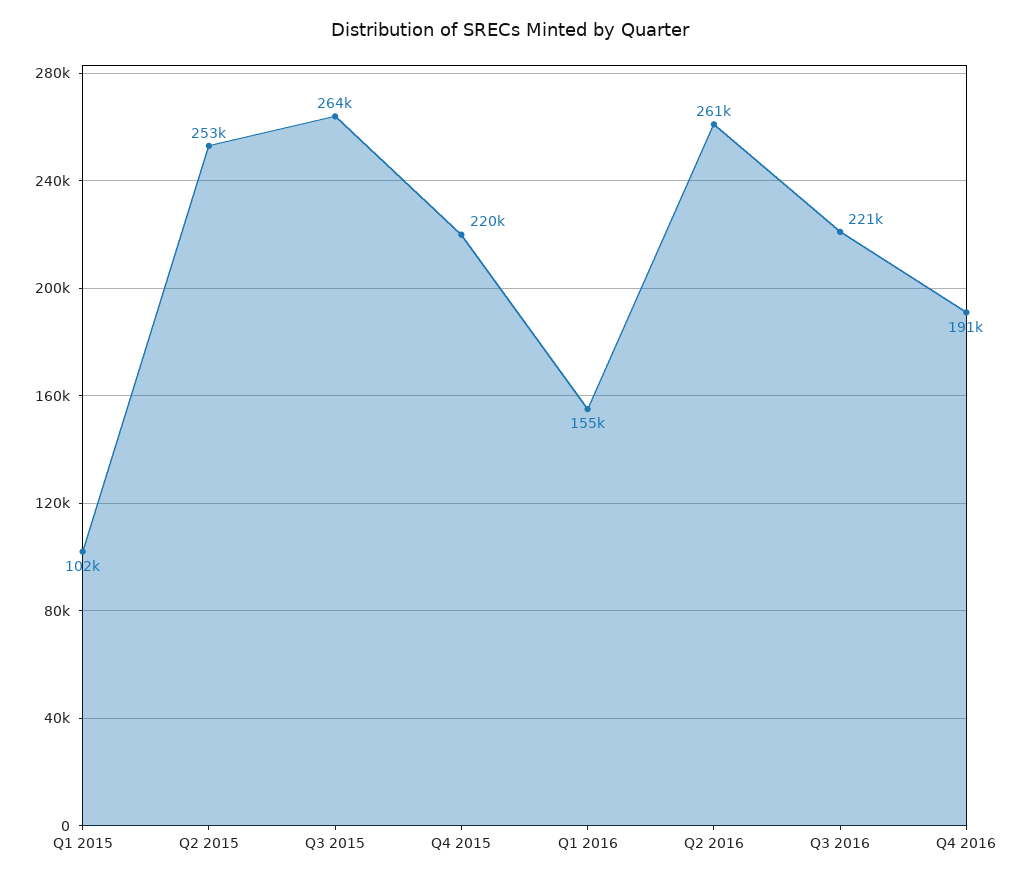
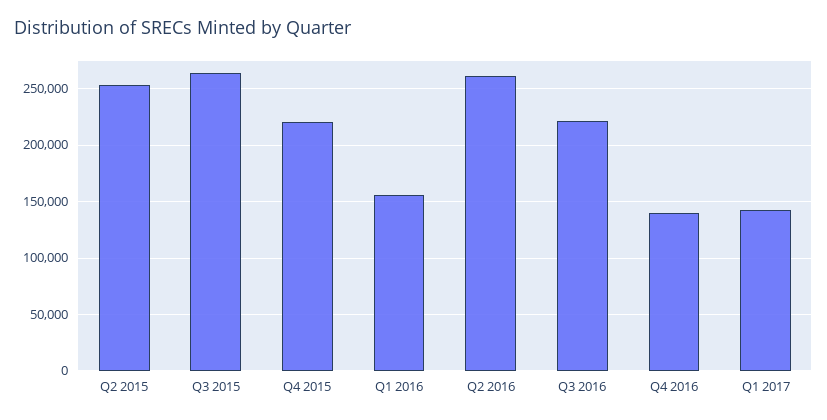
Q1 2015: 102000 -> none
Q4 2016: 191000 -> 140000
Q1 2017: none -> 140000

